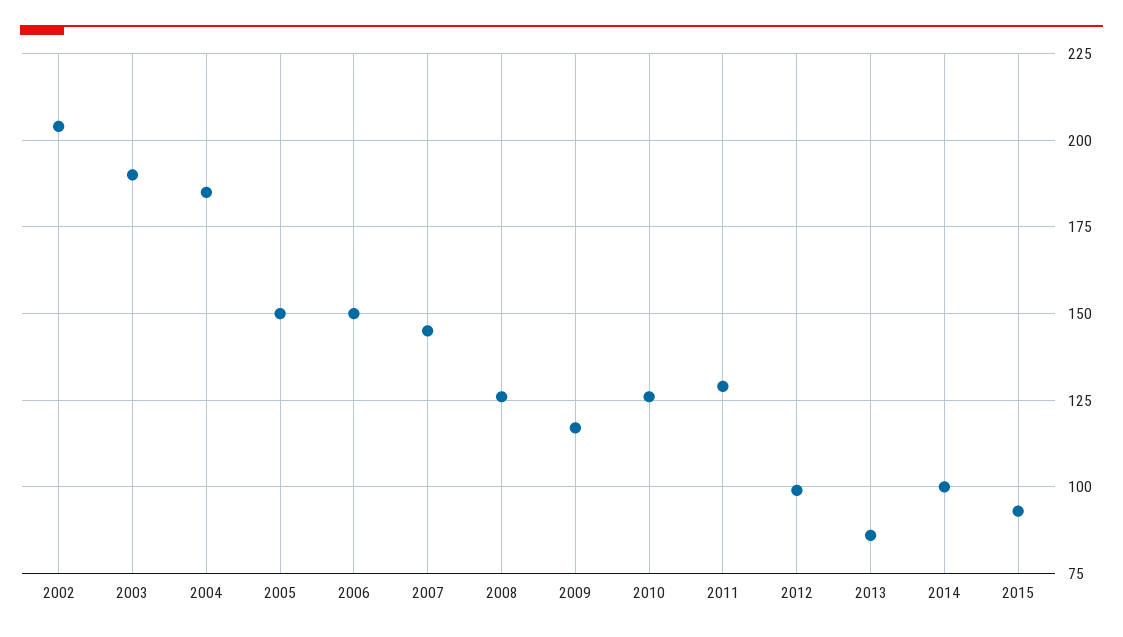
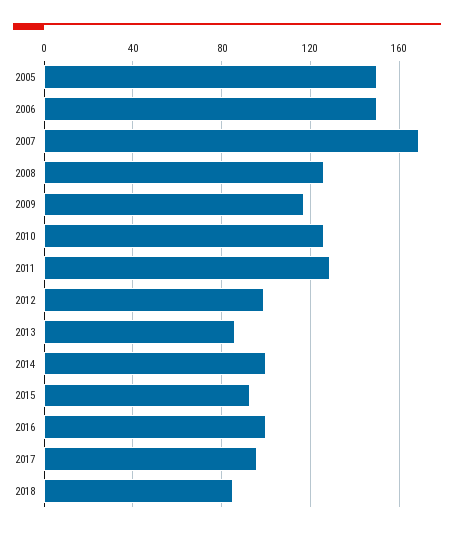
2002: 205 -> none
2003: 190 -> none
2004: 185 -> none
2007: 145 -> 170
2016: none -> 100
2017: none -> 95
2018: none -> 85

